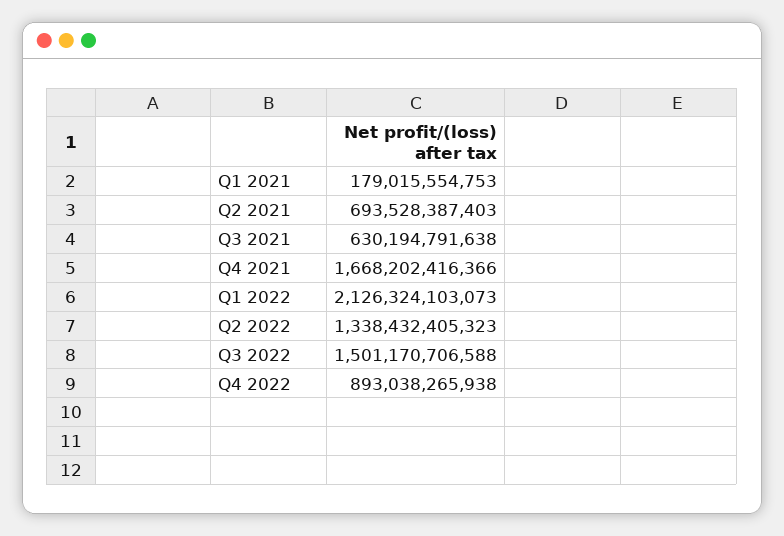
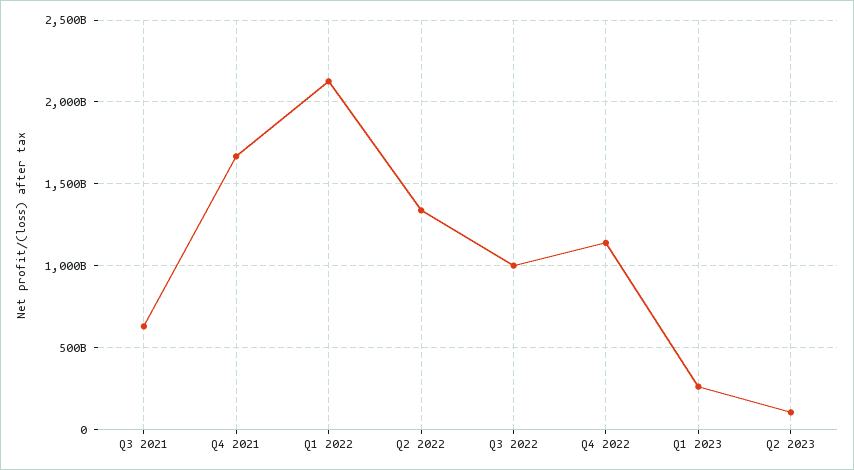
Q1 2021: 179015554753 -> none
Q2 2021: 693528387403 -> none
Q3 2022: 1501170706588 -> 1000000000000
Q4 2022: 893038265938 -> 1150000000000
Q1 2023: none -> 250000000000
Q2 2023: none -> 100000000000

